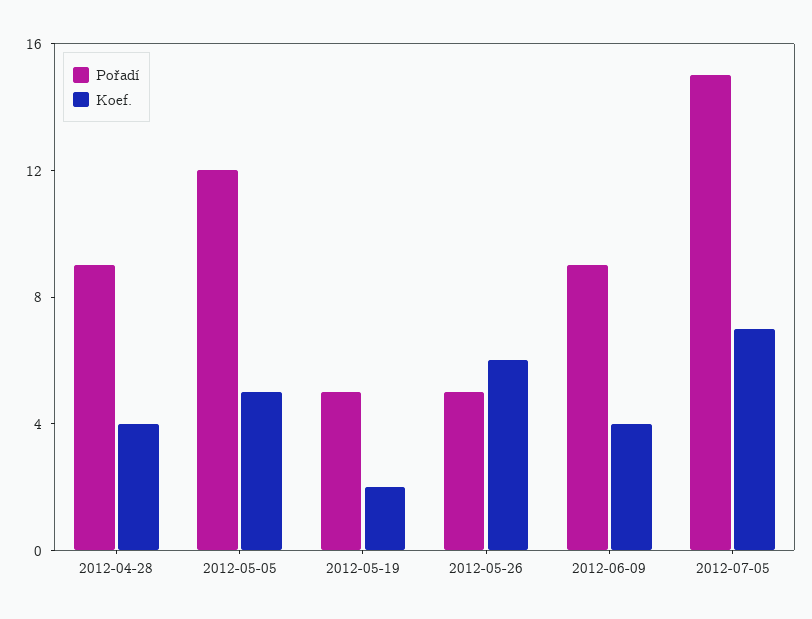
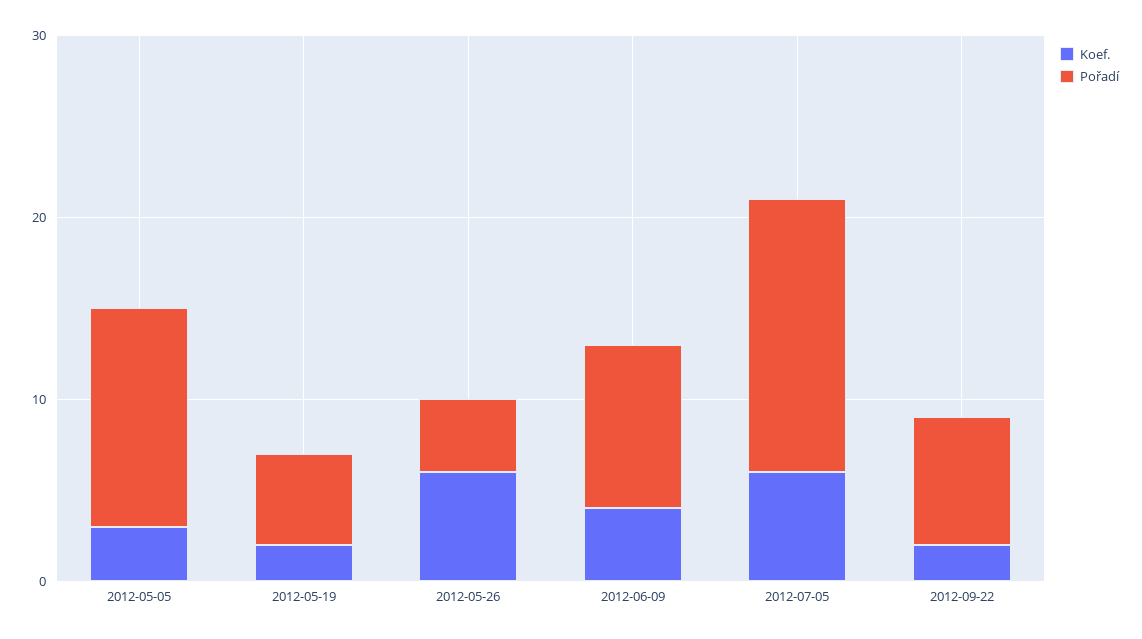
Pořadí, 2012-04-28: 9 -> none
Koef., 2012-04-28: 4 -> none
Koef., 2012-05-05: 5 -> 3
Pořadí, 2012-05-26: 5 -> 4
Koef., 2012-07-05: 7 -> 6
Koef., 2012-09-22: none -> 2
Pořadí, 2012-09-22: none -> 7

